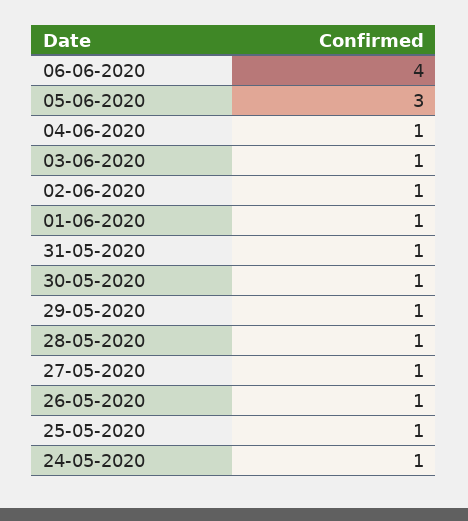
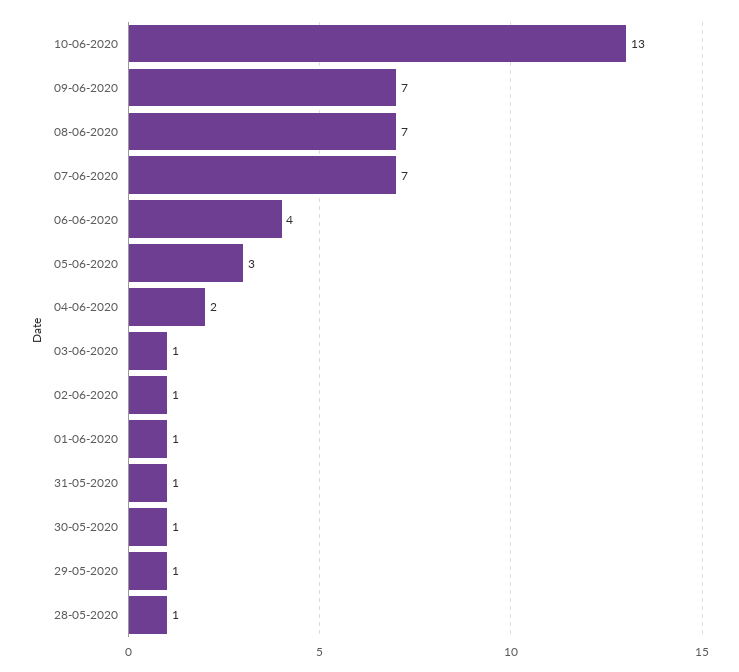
04-06-2020: 1 -> 2
27-05-2020: 1 -> none
26-05-2020: 1 -> none
25-05-2020: 1 -> none
24-05-2020: 1 -> none
10-06-2020: none -> 13
09-06-2020: none -> 7
08-06-2020: none -> 7
07-06-2020: none -> 7

